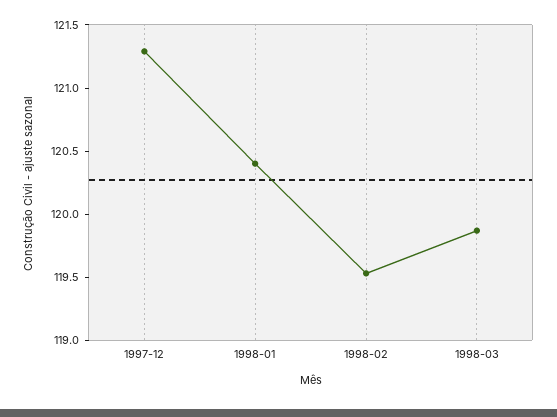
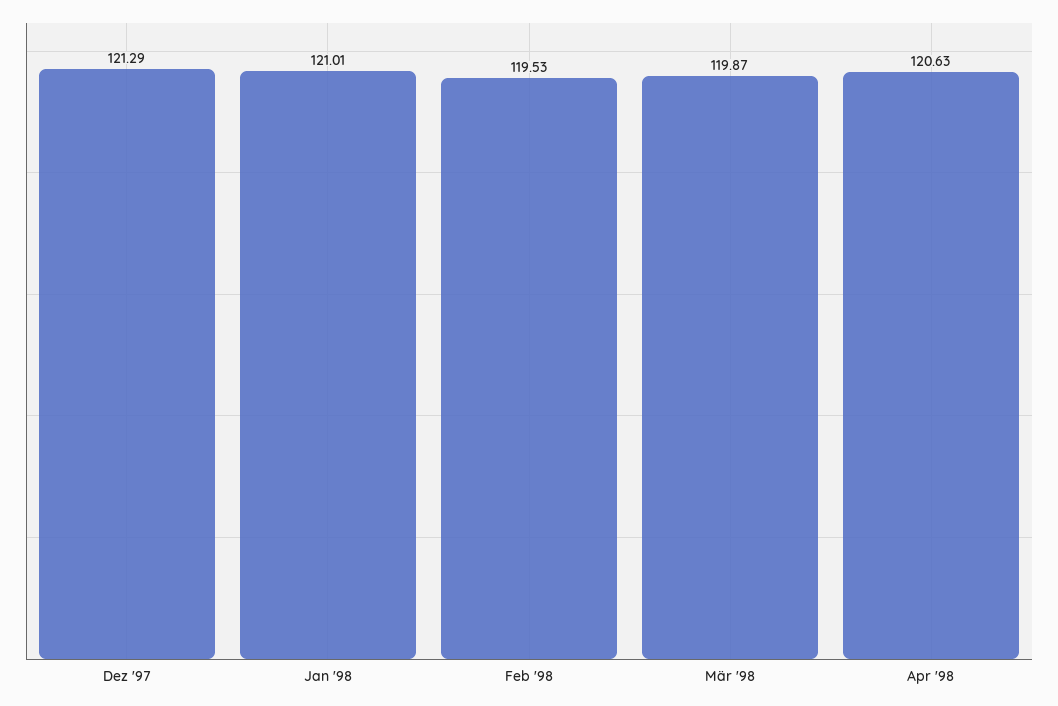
1998-01: 120.4 -> 121.01
Apr '98: none -> 120.63

